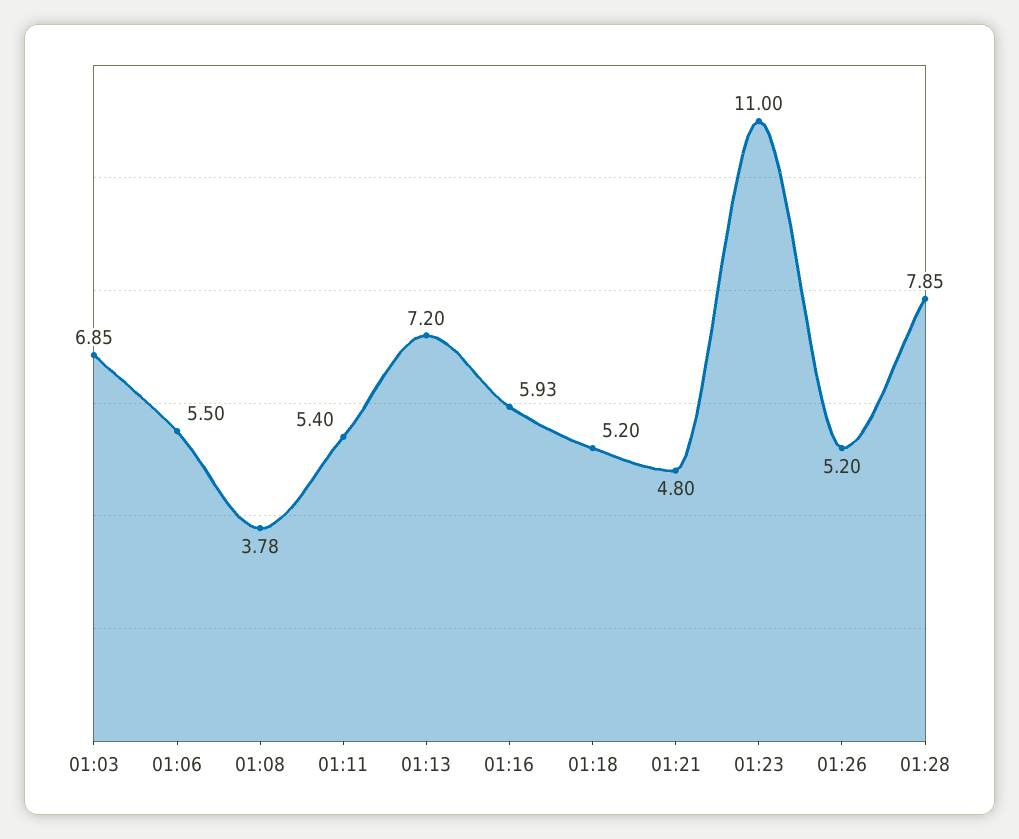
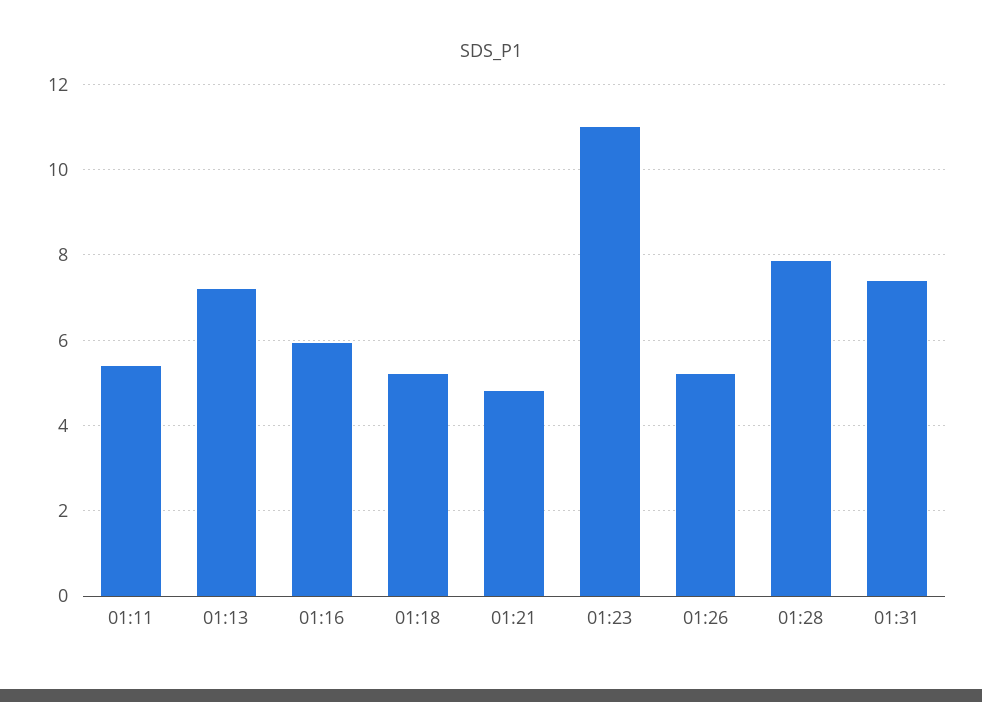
01:03: 6.85 -> none
01:06: 5.5 -> none
01:08: 3.78 -> none
01:31: none -> 7.4

